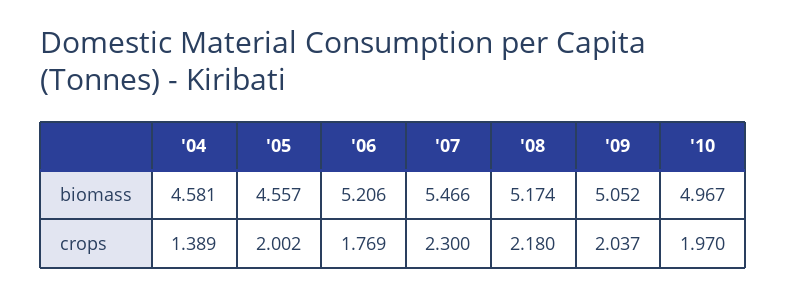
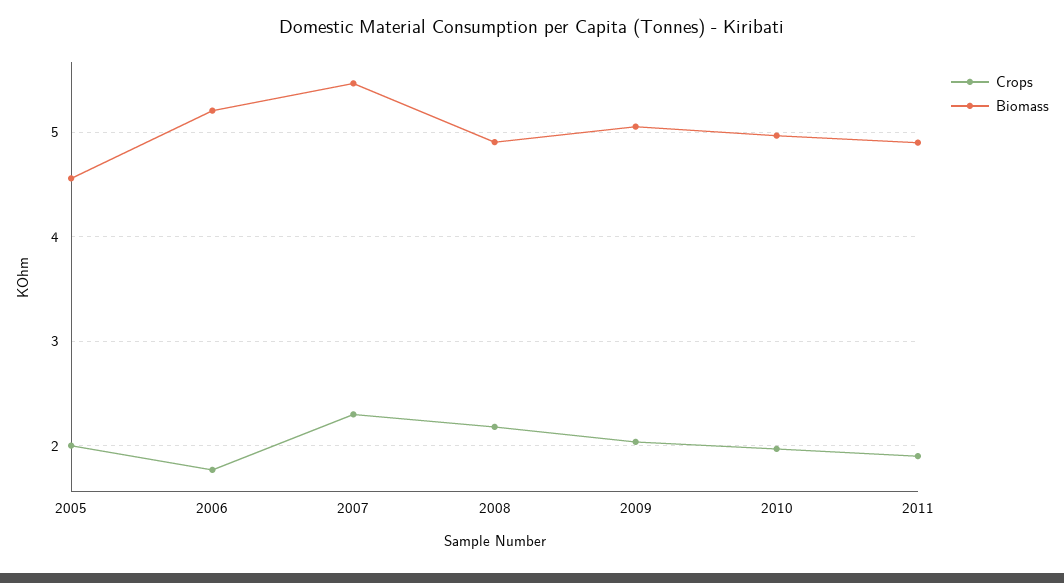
biomass, '04: 4.581 -> none
biomass, '08: 5.174 -> 4.9
crops, '04: 1.389 -> none
crops, 2011: none -> 1.9
biomass, 2011: none -> 4.9

